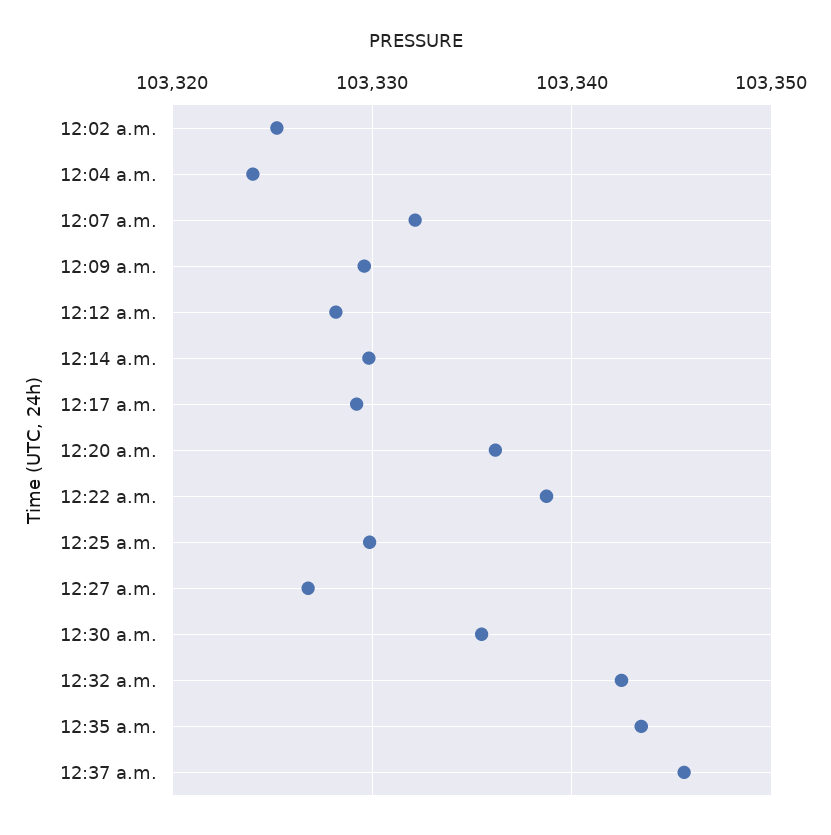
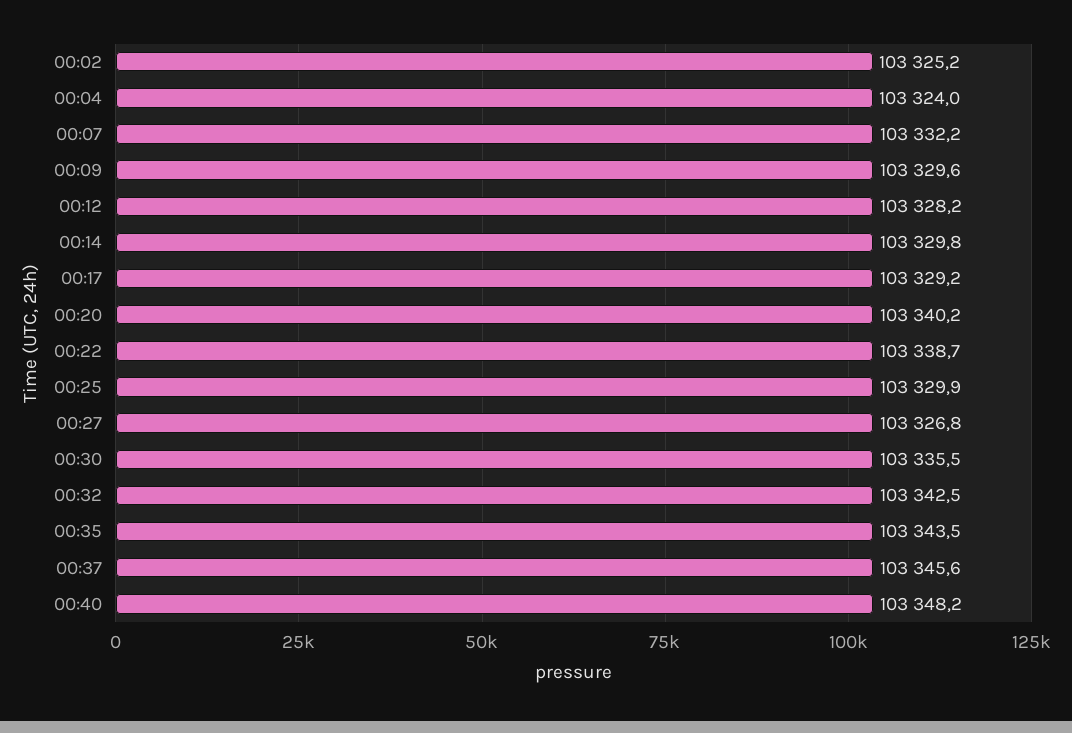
12:20 a.m.: 103336 -> 103340.2
00:40: none -> 103348.2

